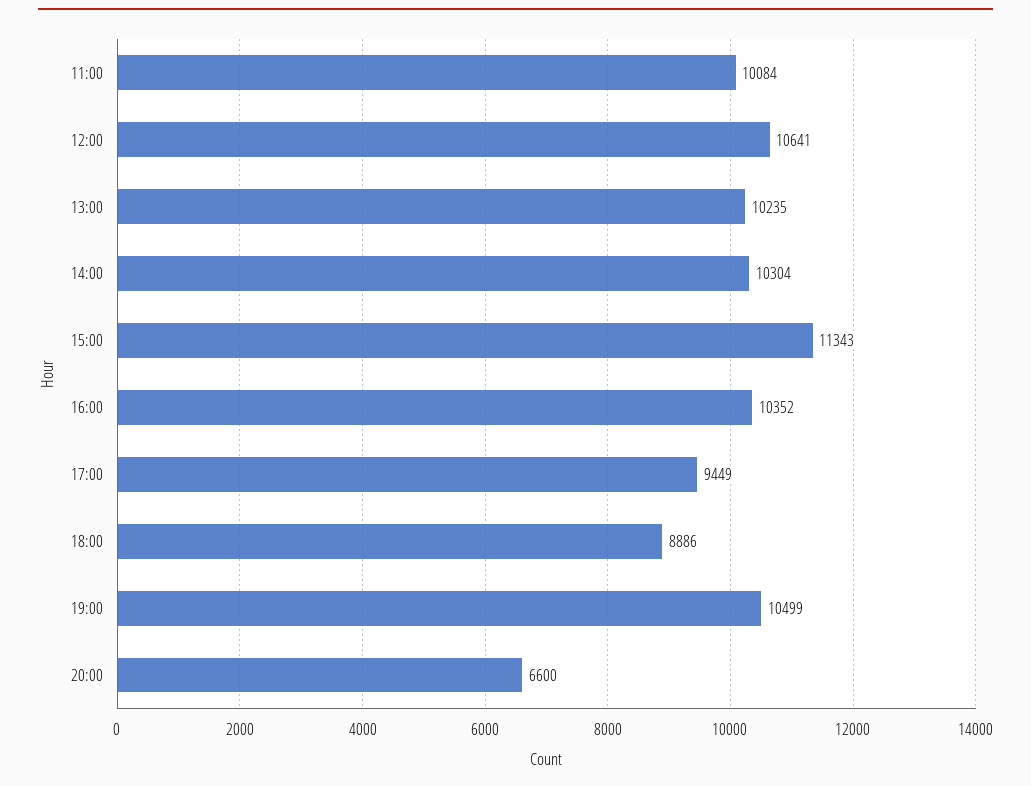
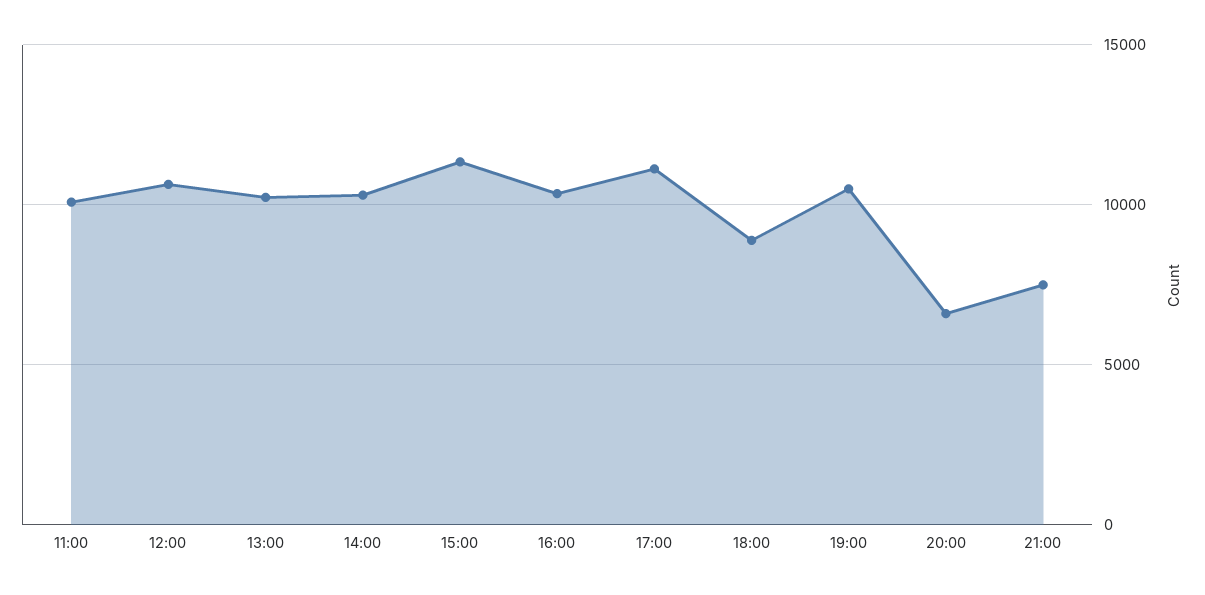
17:00: 9449 -> 11000
21:00: none -> 7500

